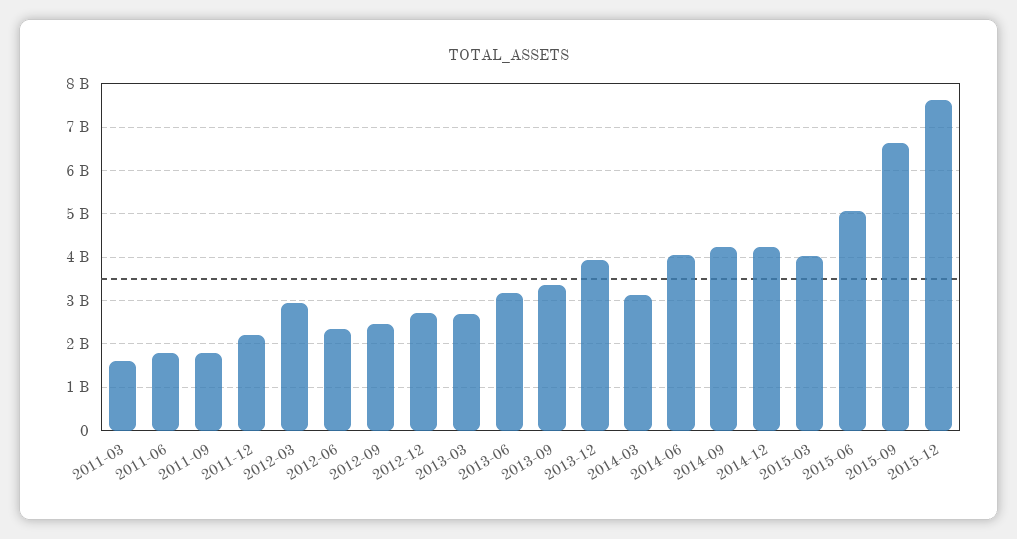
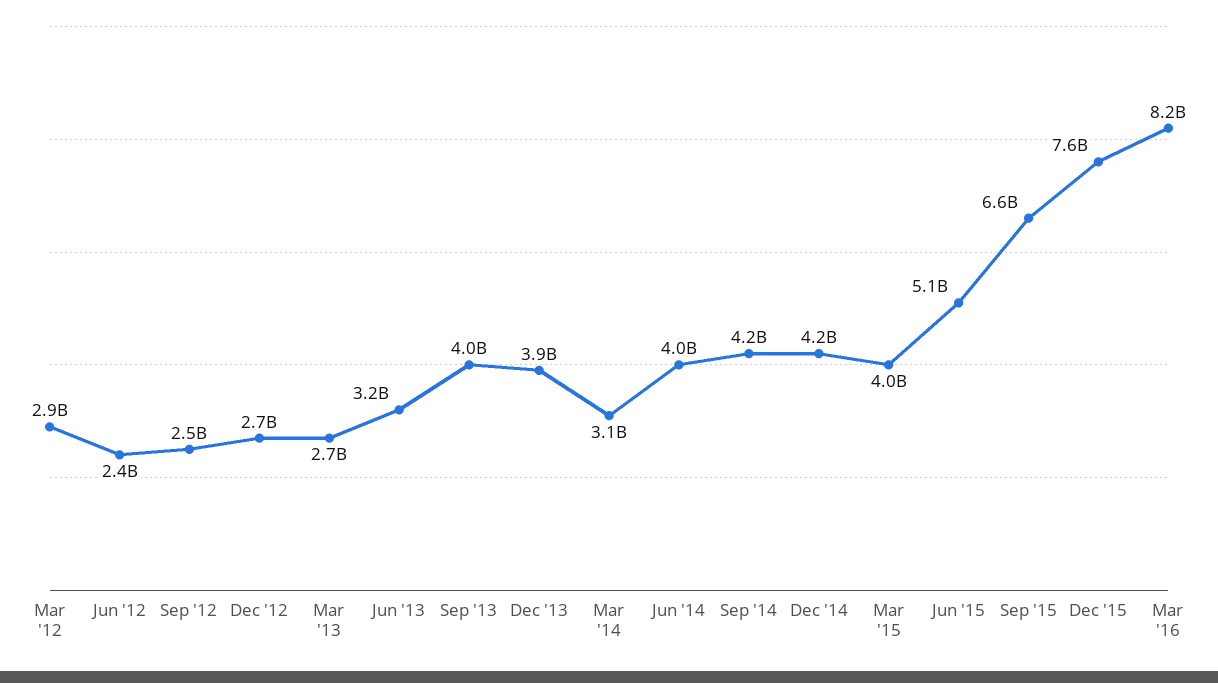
2011-03: 1600000000 -> none
2011-06: 1800000000 -> none
2011-09: 1800000000 -> none
2011-12: 2200000000 -> none
2013-09: 3400000000 -> 4000000000
Mar '16: none -> 8200000000

